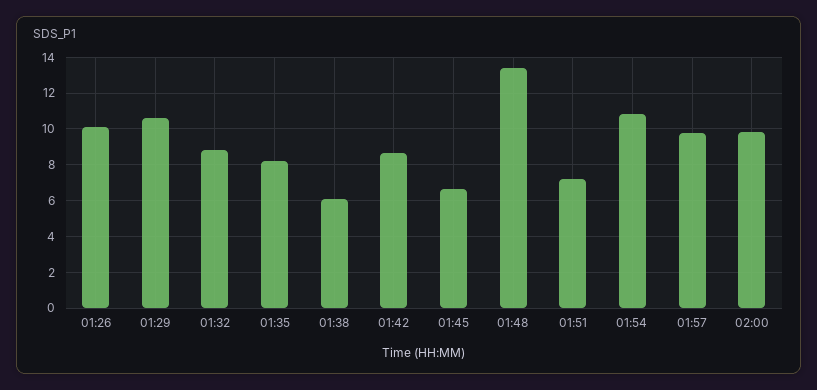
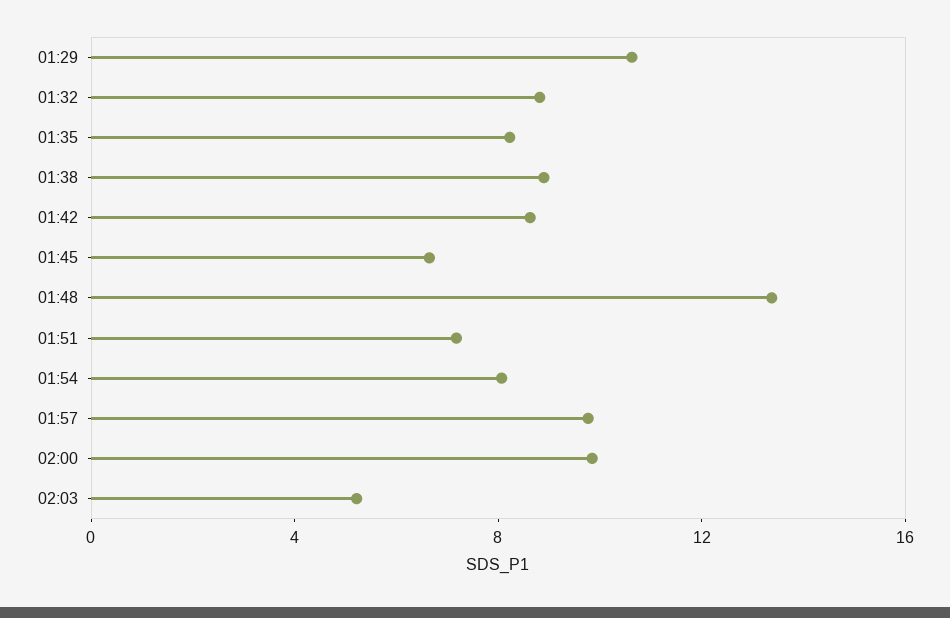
01:26: 10 -> none
01:38: 6 -> 9
01:54: 11 -> 8
02:03: none -> 5

